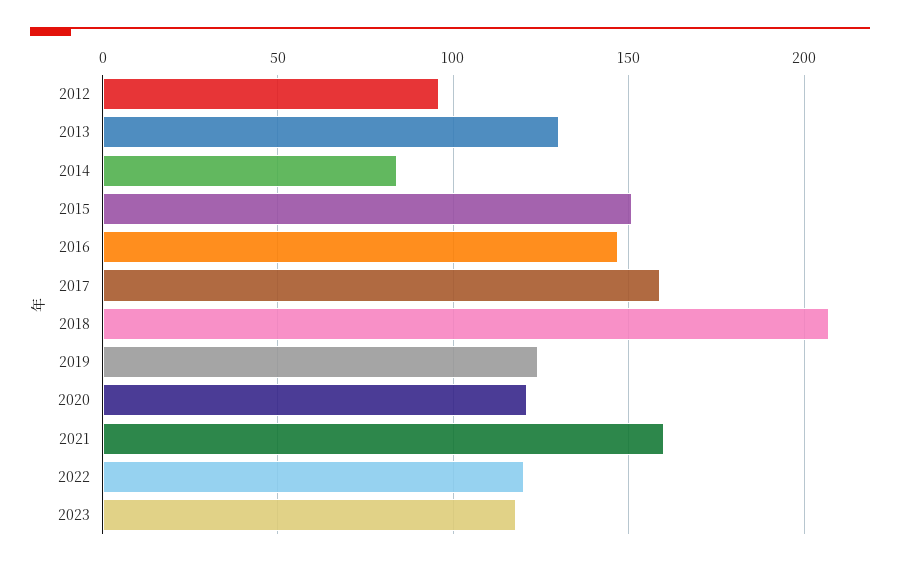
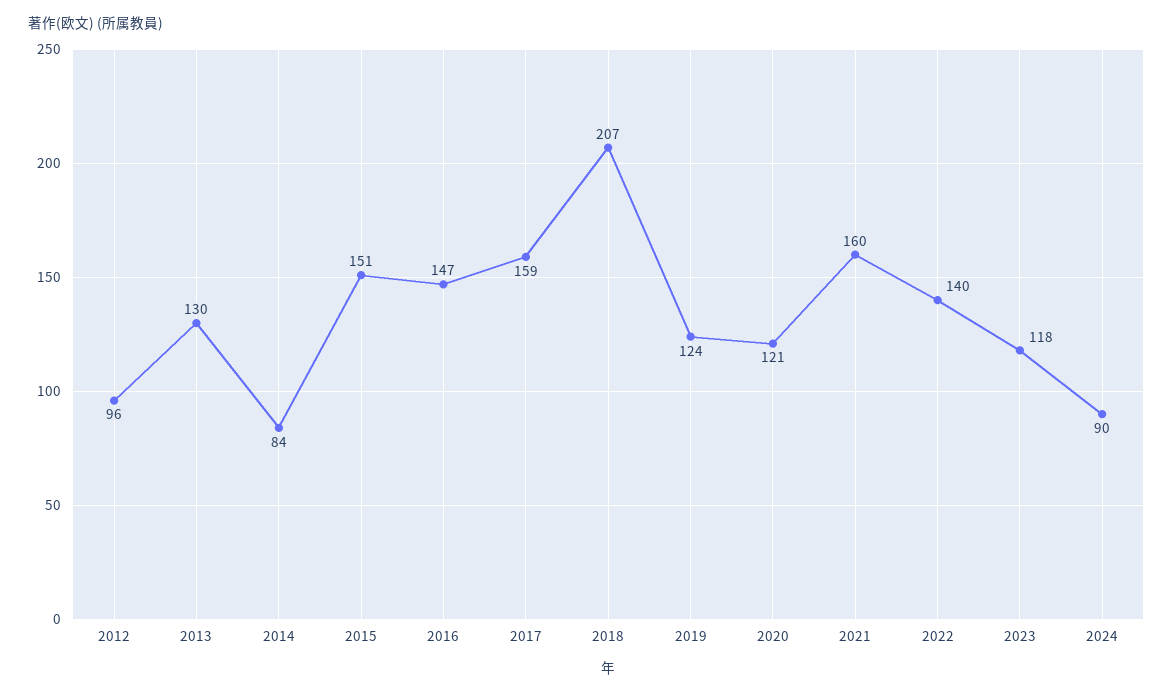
2022: 120 -> 140
2024: none -> 90

